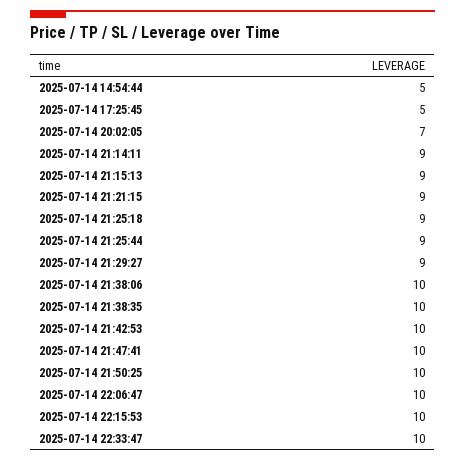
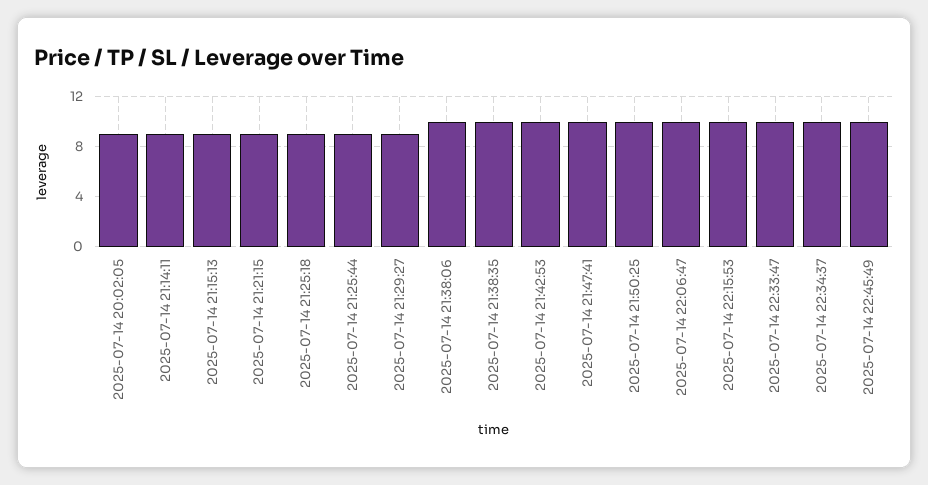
2025-07-14 14:54:44: 5 -> none
2025-07-14 17:25:45: 5 -> none
2025-07-14 20:02:05: 7 -> 9
2025-07-14 22:34:37: none -> 10
2025-07-14 22:45:49: none -> 10

